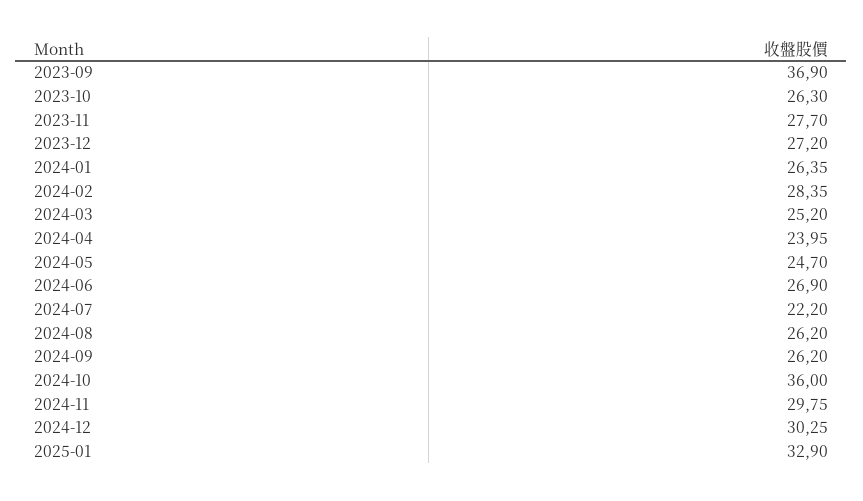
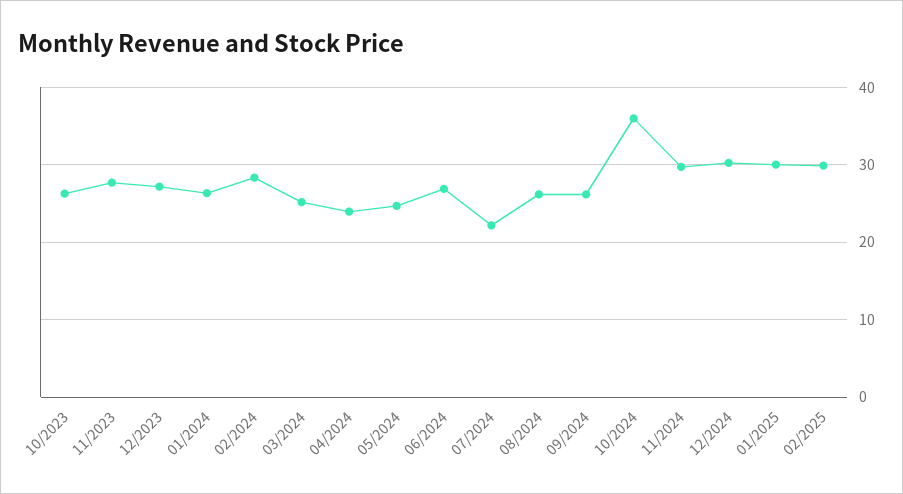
2023-09: 36.9 -> none
2025-01: 32.9 -> 30
02/2025: none -> 30

